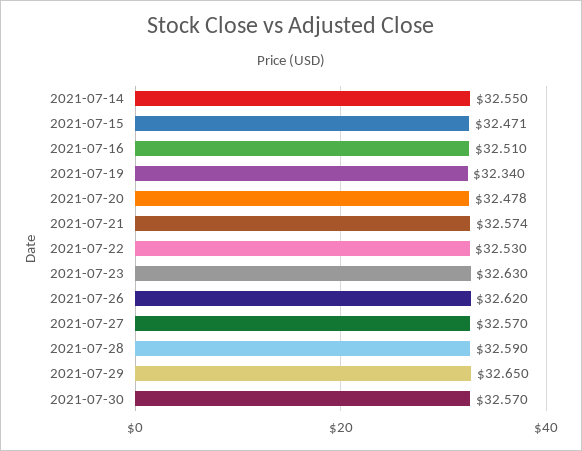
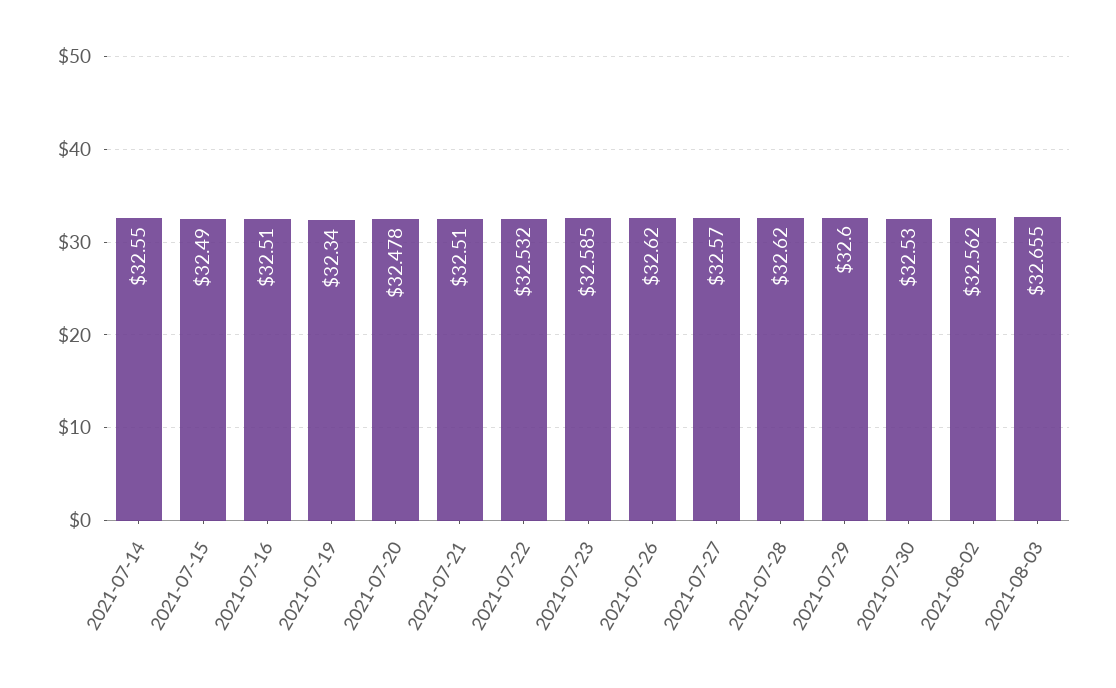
2021-07-15: 32.471 -> 32.49
2021-07-21: 32.574 -> 32.51
2021-07-22: 32.53 -> 32.532
2021-07-23: 32.63 -> 32.585
2021-07-28: 32.59 -> 32.62
2021-07-29: 32.65 -> 32.6
2021-07-30: 32.57 -> 32.53
2021-08-02: none -> 32.562
2021-08-03: none -> 32.655

